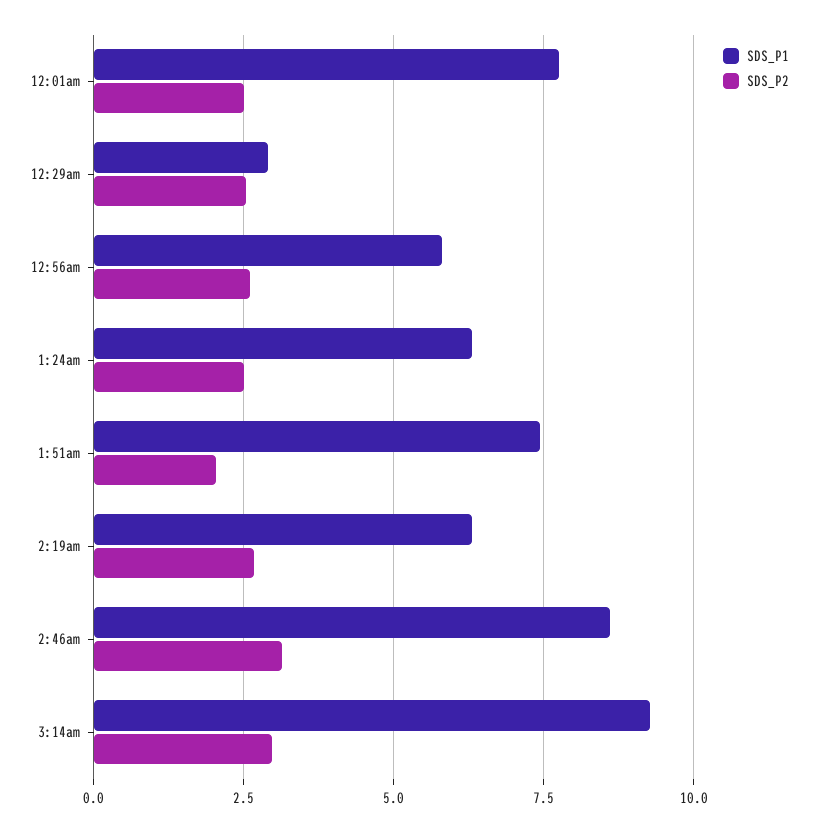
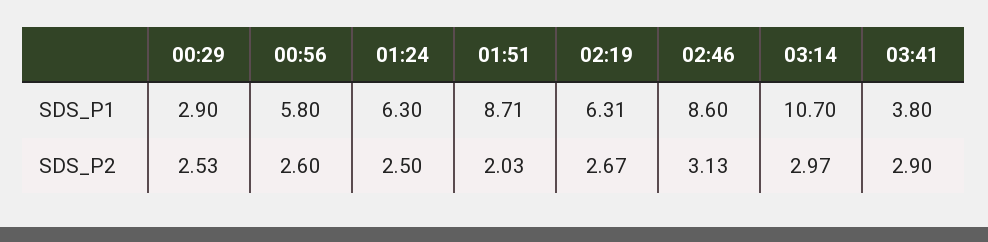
SDS_P1, 12:01am: 7.75 -> none
SDS_P2, 12:01am: 2.5 -> none
SDS_P1, 1:51am: 7.5 -> 8.71
SDS_P1, 3:14am: 9.25 -> 10.7
SDS_P1, 03:41: none -> 3.8
SDS_P2, 03:41: none -> 2.9

